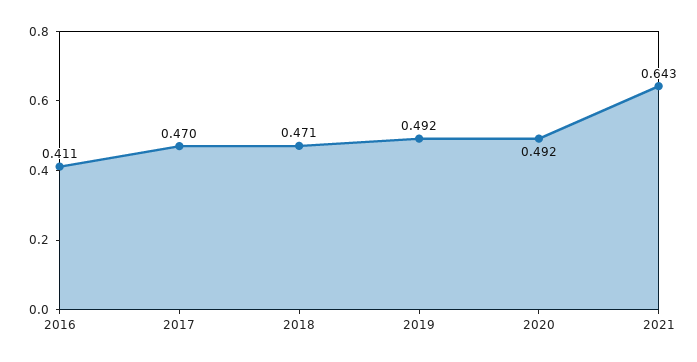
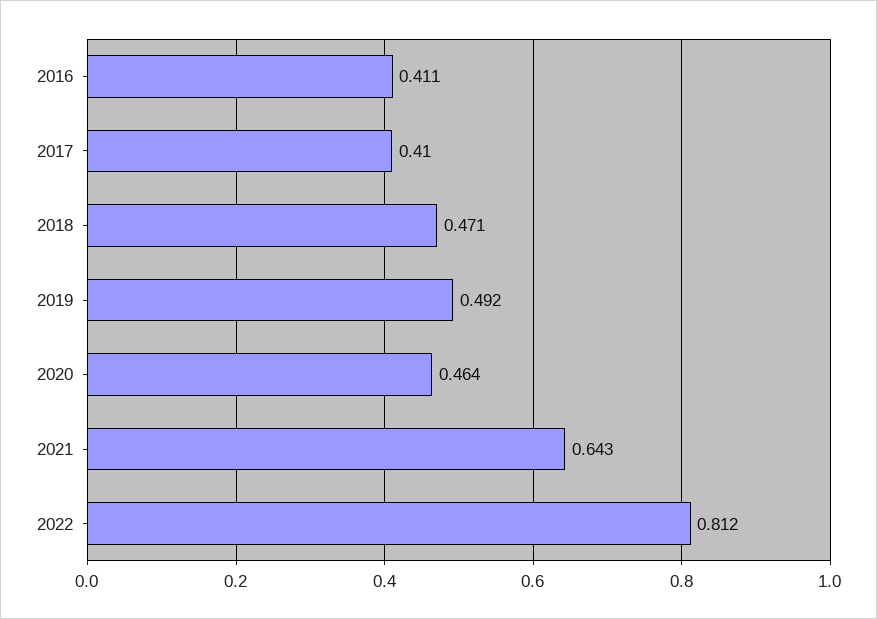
2017: 0.47 -> 0.41
2020: 0.492 -> 0.464
2022: none -> 0.812

